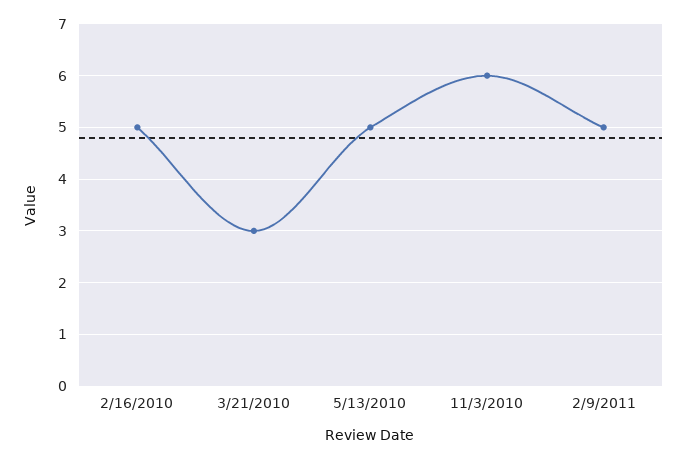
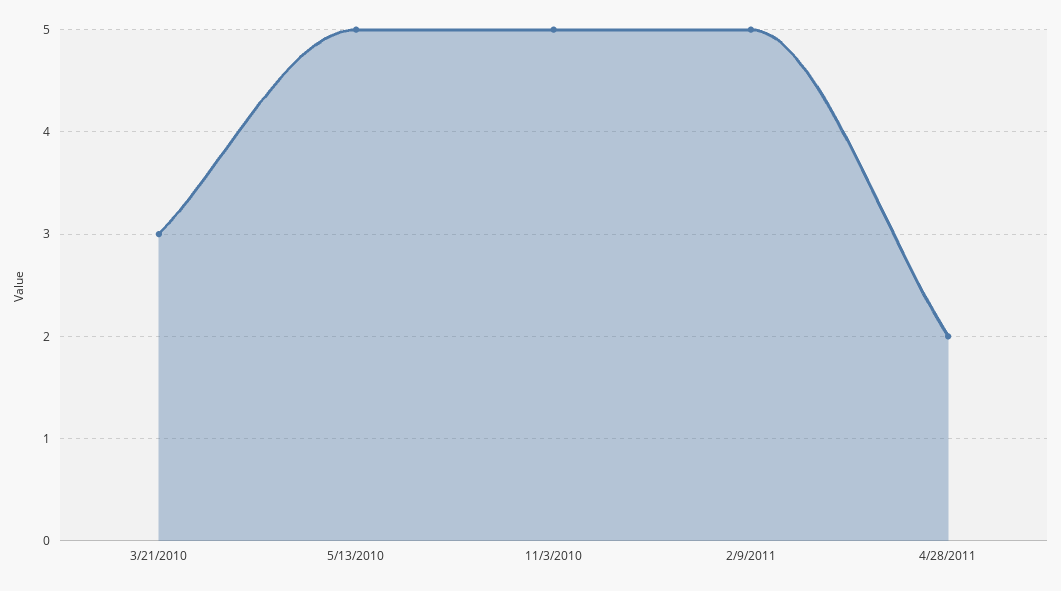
2/16/2010: 5 -> none
11/3/2010: 6 -> 5
4/28/2011: none -> 2

